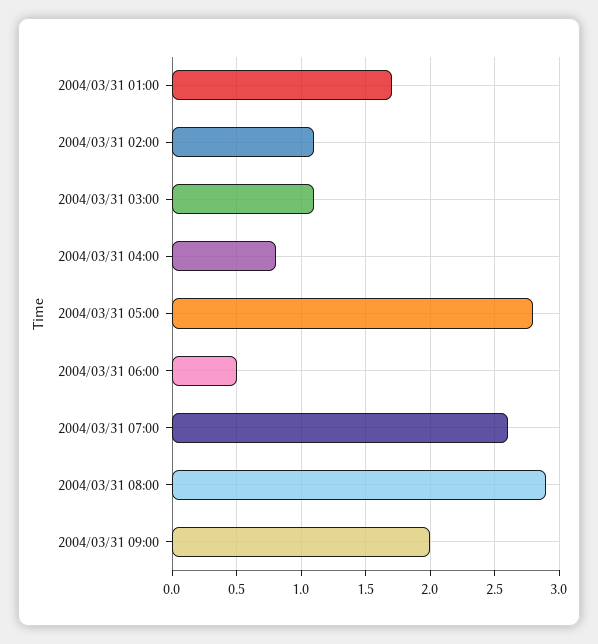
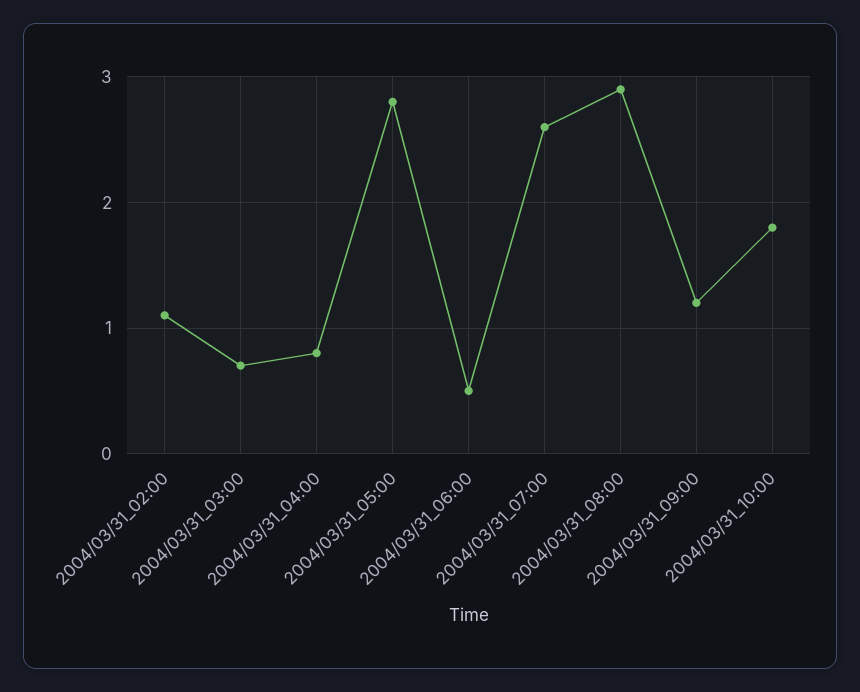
2004/03/31 01:00: 1.7 -> none
2004/03/31 03:00: 1.1 -> 0.7
2004/03/31 09:00: 2 -> 1.2
2004/03/31_10:00: none -> 1.8

